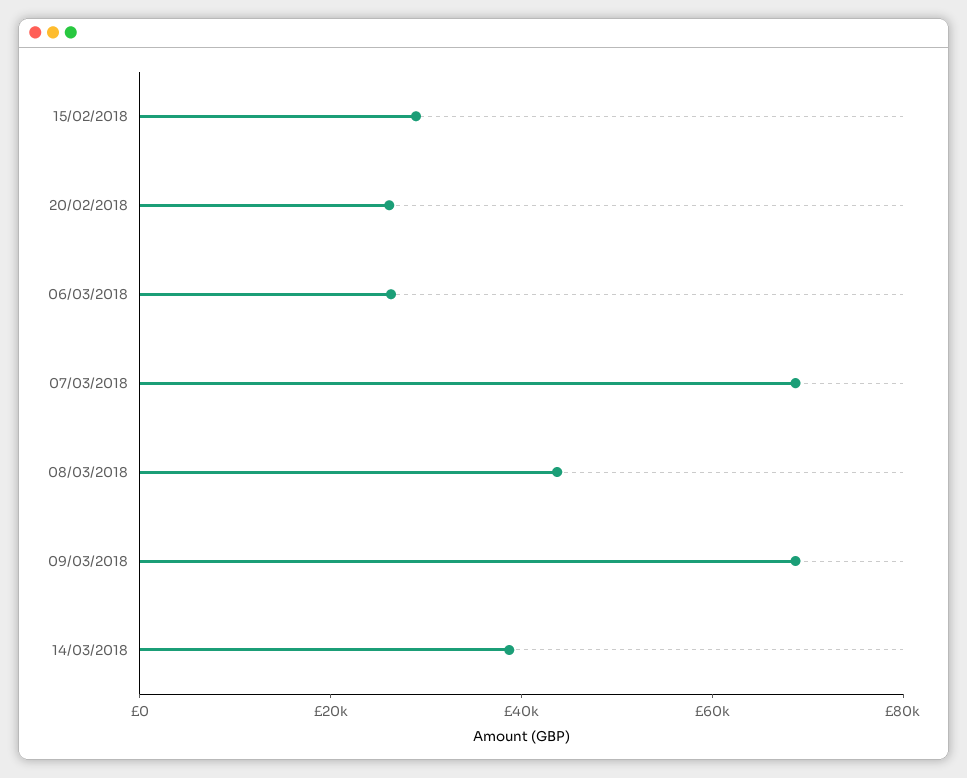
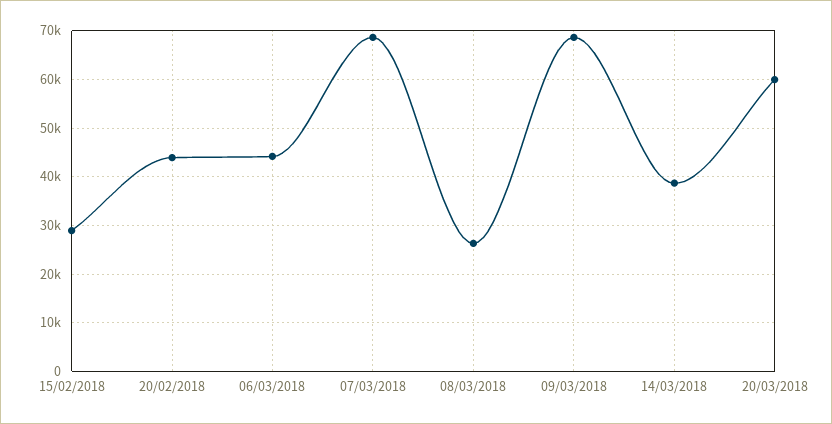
20/02/2018: 25000 -> 44000
06/03/2018: 25000 -> 44000
08/03/2018: 45000 -> 26000
20/03/2018: none -> 60000

